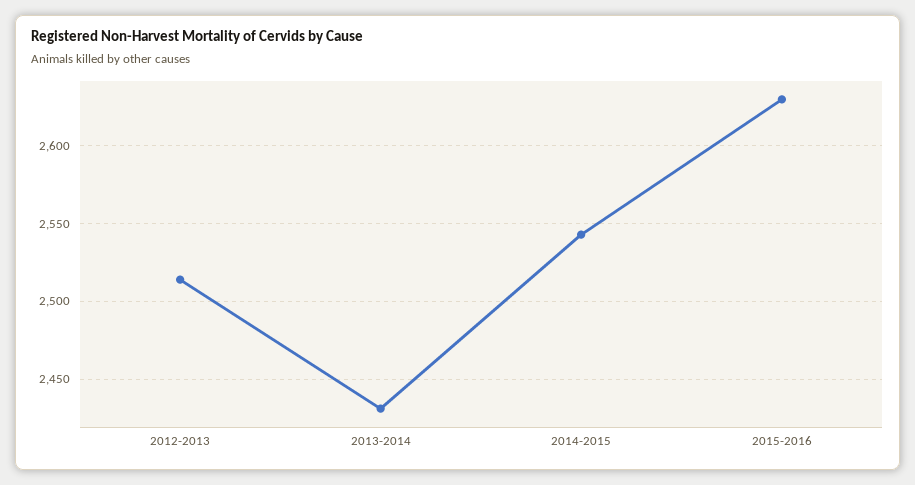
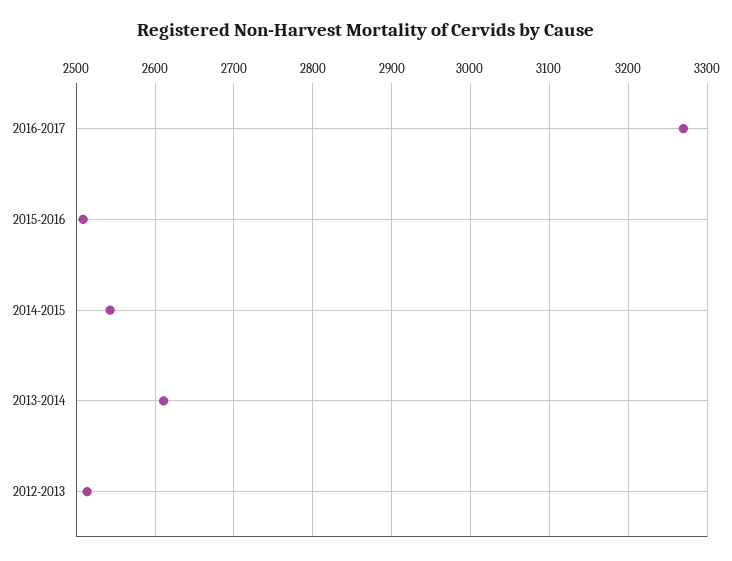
2013-2014: 2430 -> 2610
2015-2016: 2630 -> 2510
2016-2017: none -> 3270

